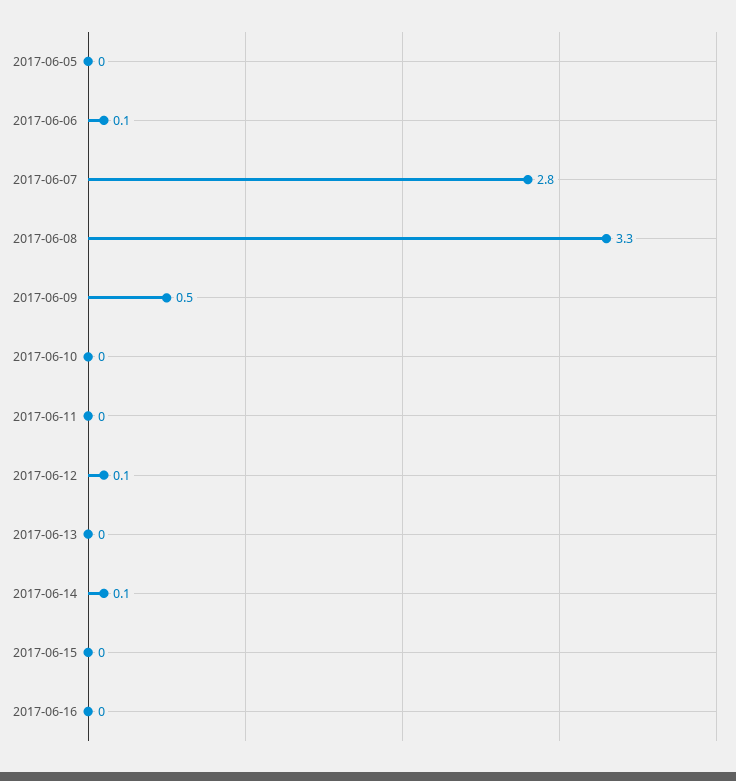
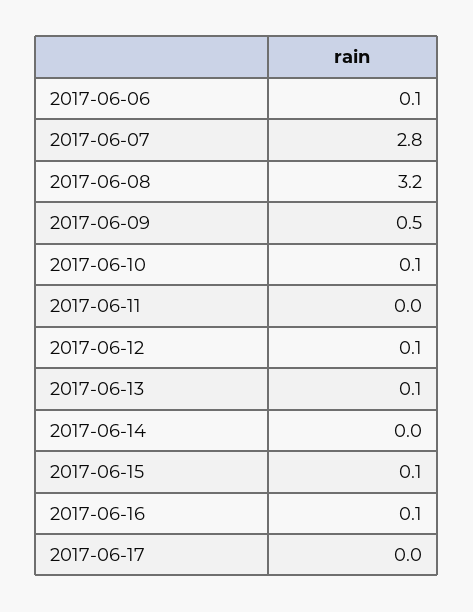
2017-06-05: 0 -> none
2017-06-08: 3.3 -> 3.2
2017-06-10: 0 -> 0.1
2017-06-13: 0 -> 0.1
2017-06-14: 0.1 -> 0
2017-06-15: 0 -> 0.1
2017-06-16: 0 -> 0.1
2017-06-17: none -> 0

